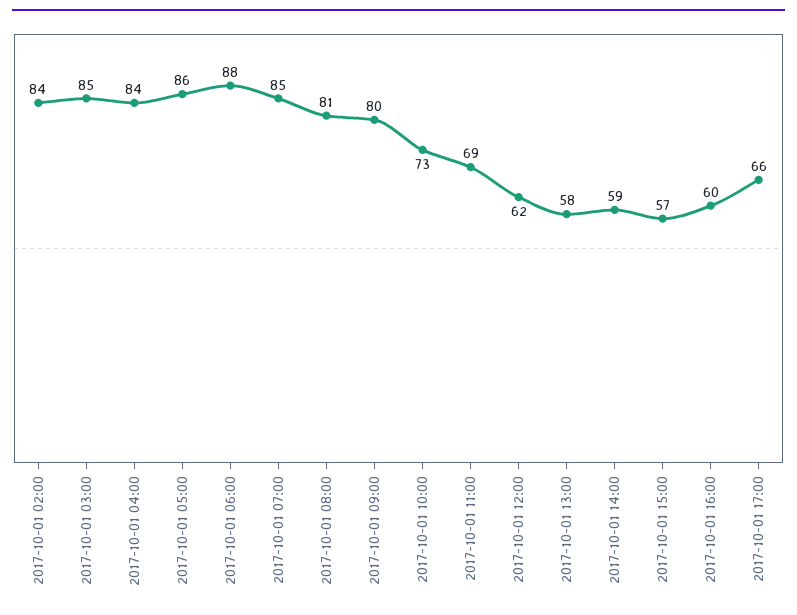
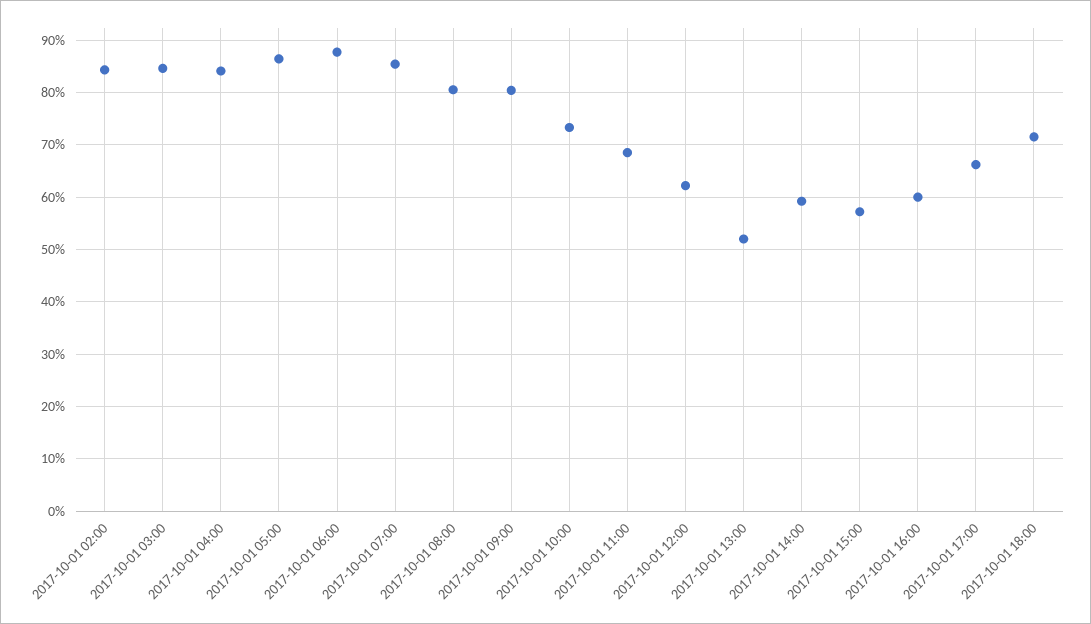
2017-10-01 13:00: 58 -> 52
2017-10-01 18:00: none -> 72

